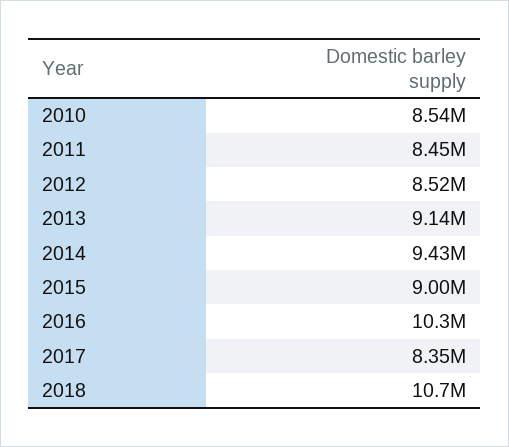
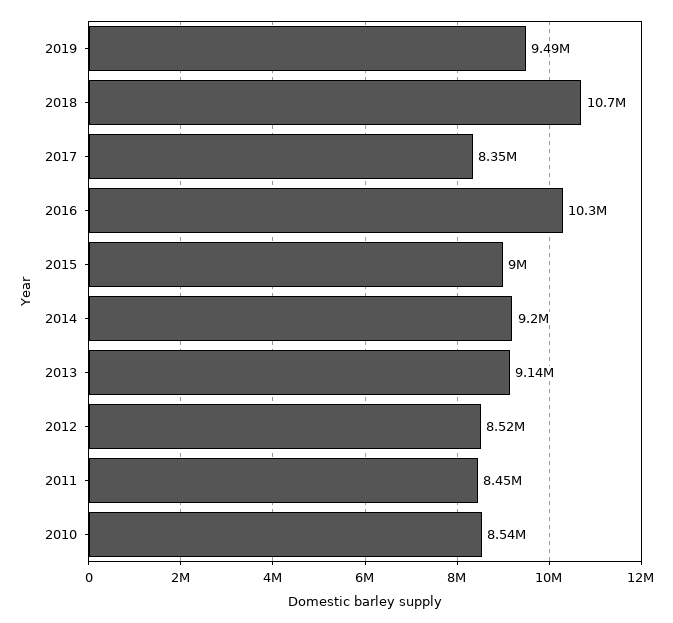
2014: 9430000 -> 9200000
2019: none -> 9490000

